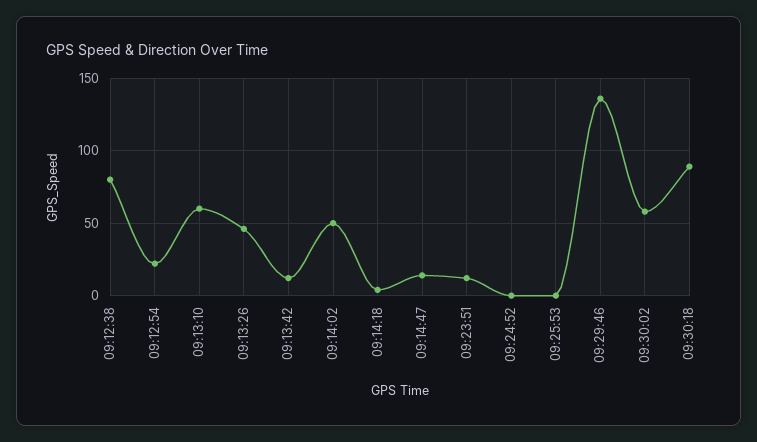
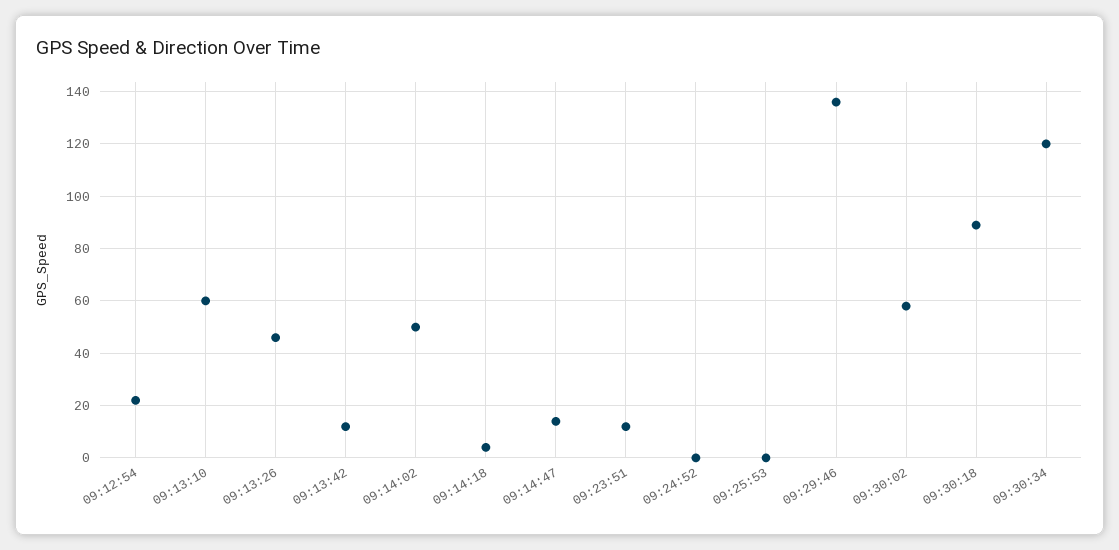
09:12:38: 80 -> none
09:30:34: none -> 120

